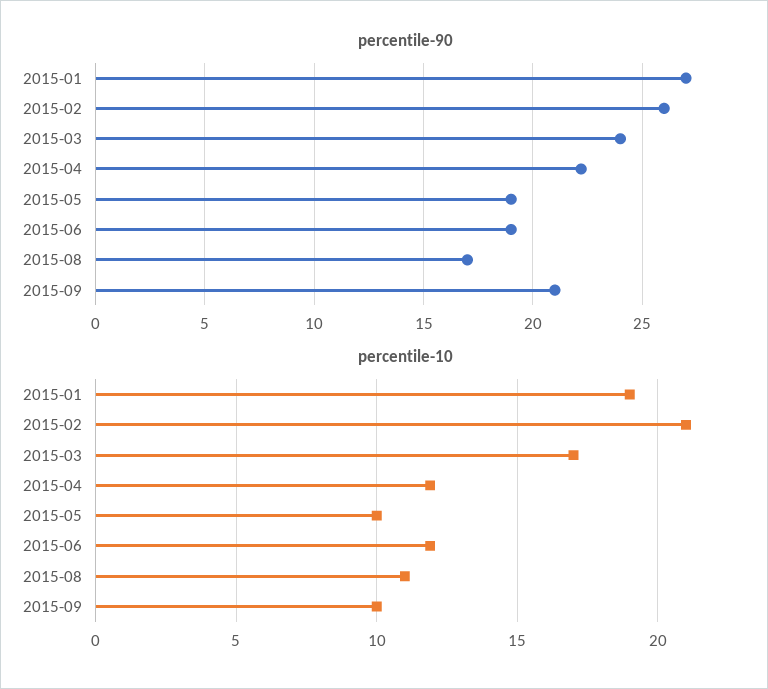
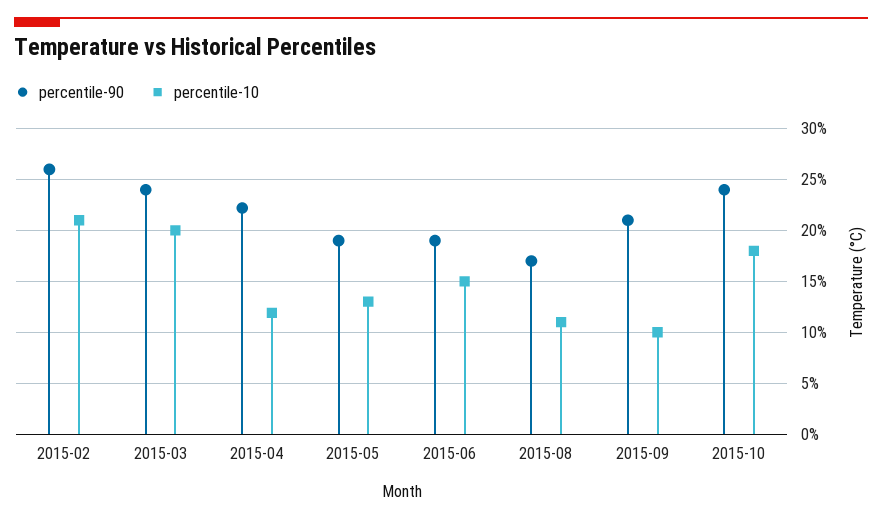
percentile-90, 2015-01: 27 -> none
percentile-10, 2015-01: 19 -> none
percentile-10, 2015-03: 17 -> 20
percentile-10, 2015-05: 10 -> 13
percentile-10, 2015-06: 12 -> 15
percentile-90, 2015-10: none -> 24
percentile-10, 2015-10: none -> 18

